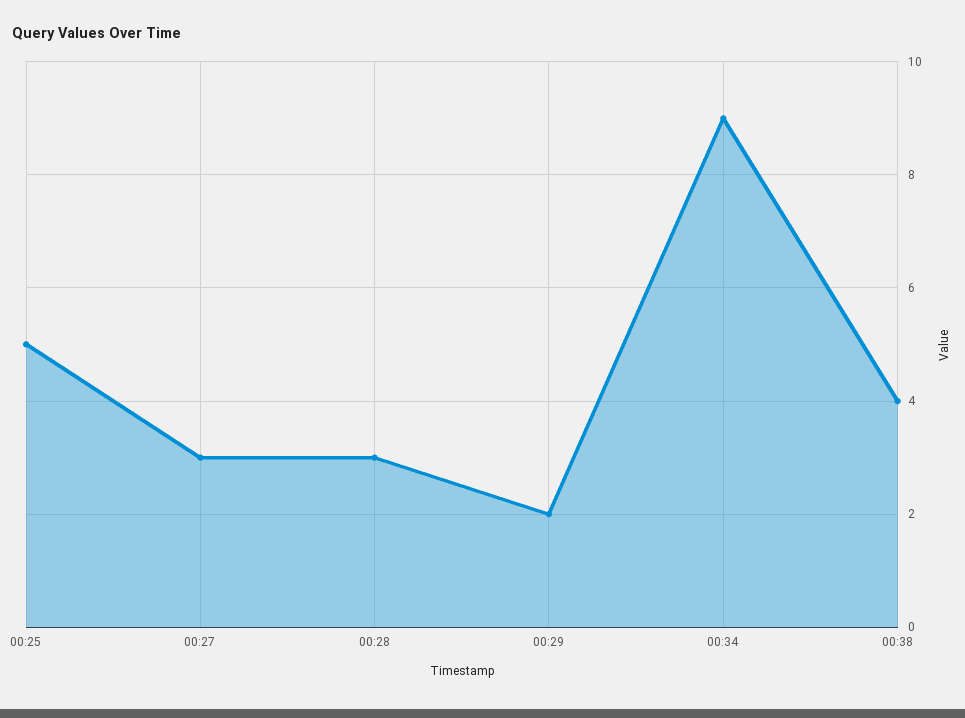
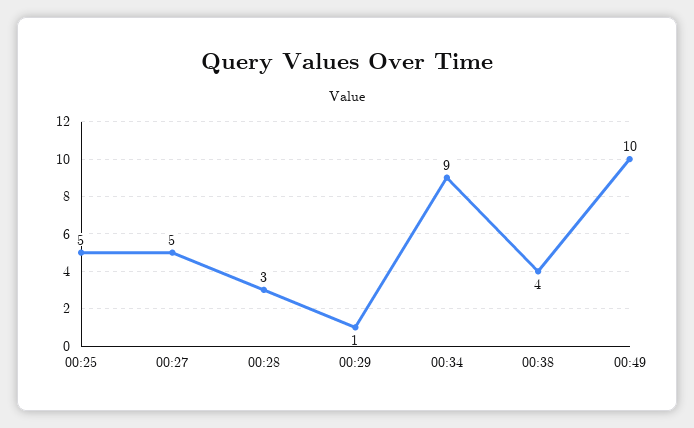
00:27: 3 -> 5
00:29: 2 -> 1
00:49: none -> 10

